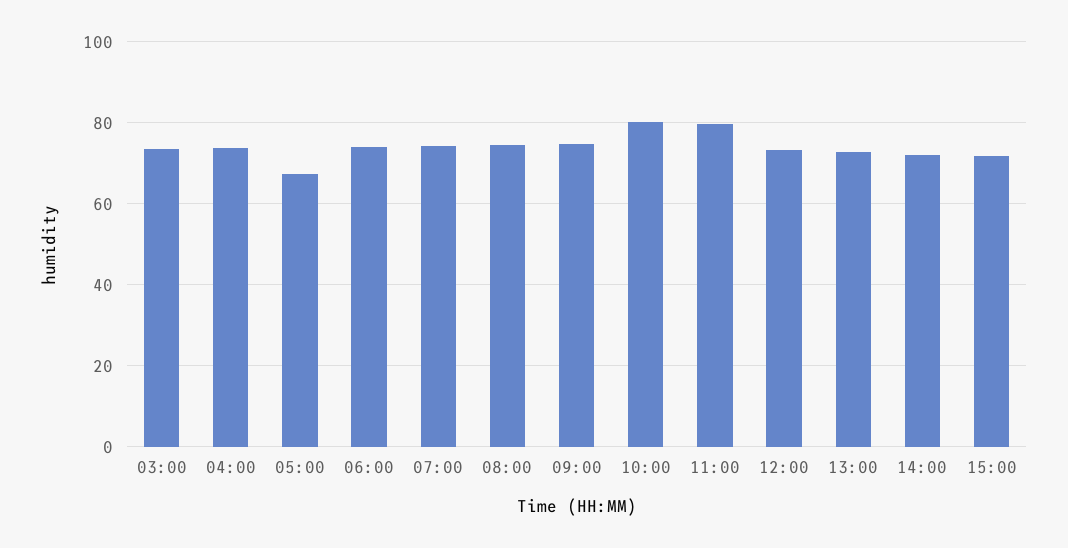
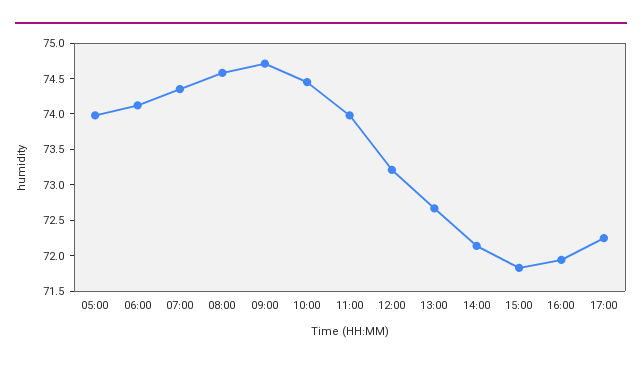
03:00: 74 -> none
04:00: 74 -> none
05:00: 68 -> 74
10:00: 80 -> 74.5
11:00: 80 -> 74
16:00: none -> 72
17:00: none -> 72.25

